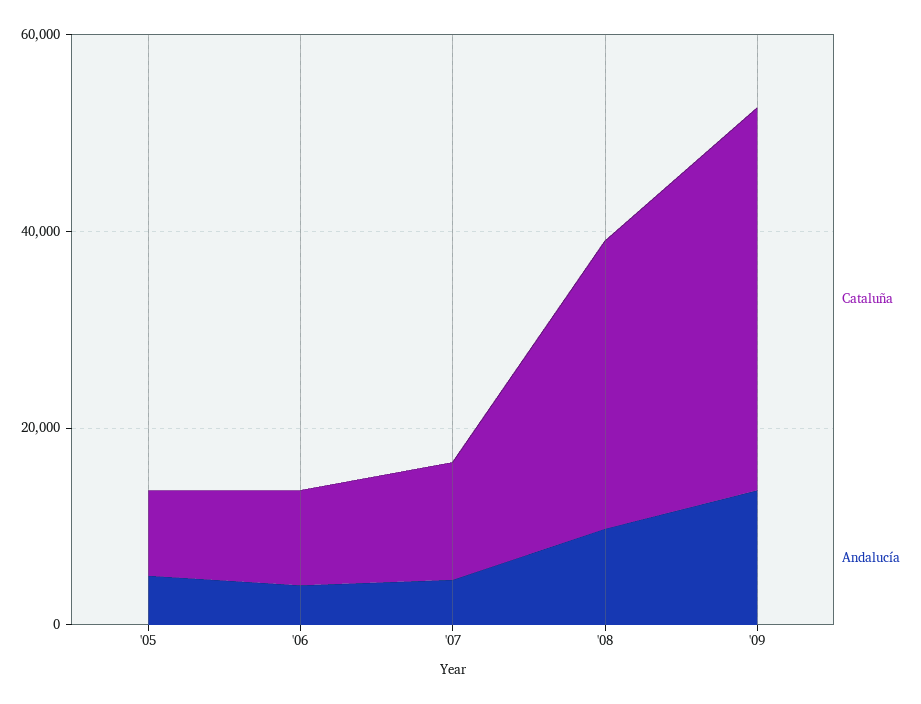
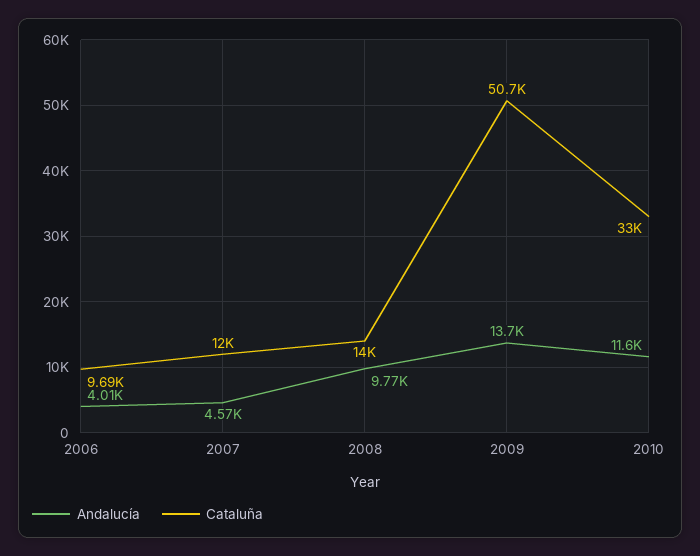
Cataluña, '05: 10000 -> none
Andalucía, '05: 5000 -> none
Cataluña, '08: 30000 -> 14000
Cataluña, '09: 40000 -> 50700
Andalucía, 2010: none -> 11600
Cataluña, 2010: none -> 33000

